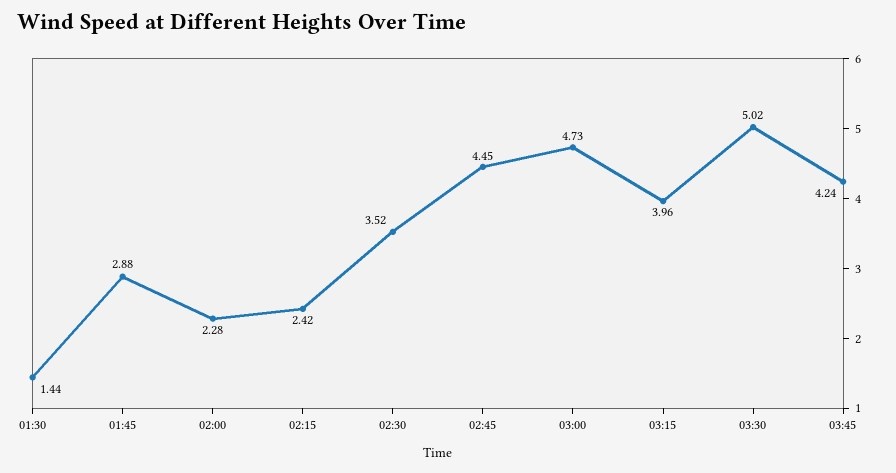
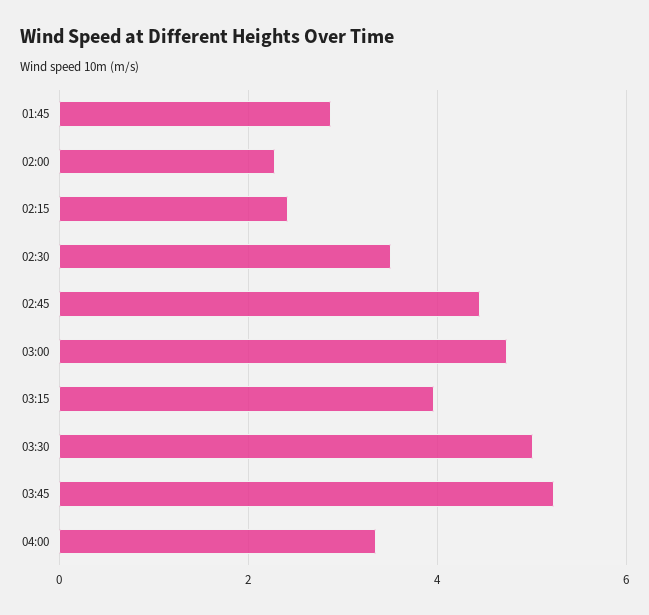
01:30: 1.44 -> none
03:45: 4.24 -> 5.2
04:00: none -> 3.4

